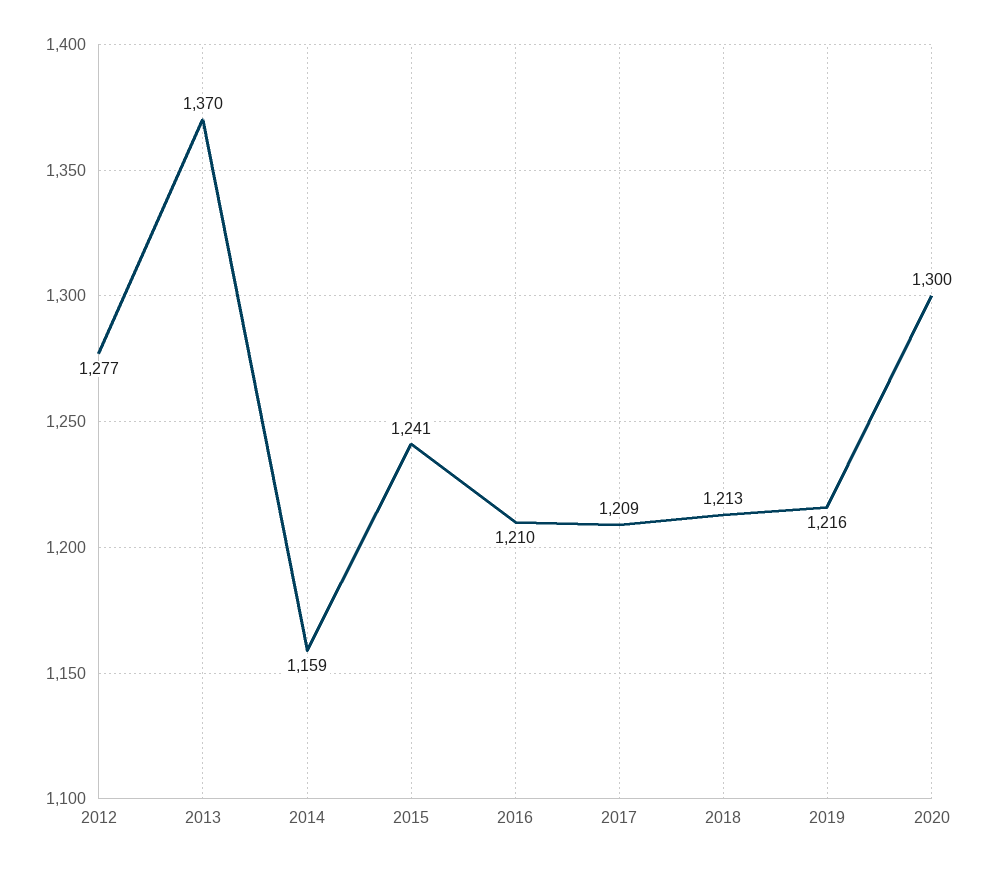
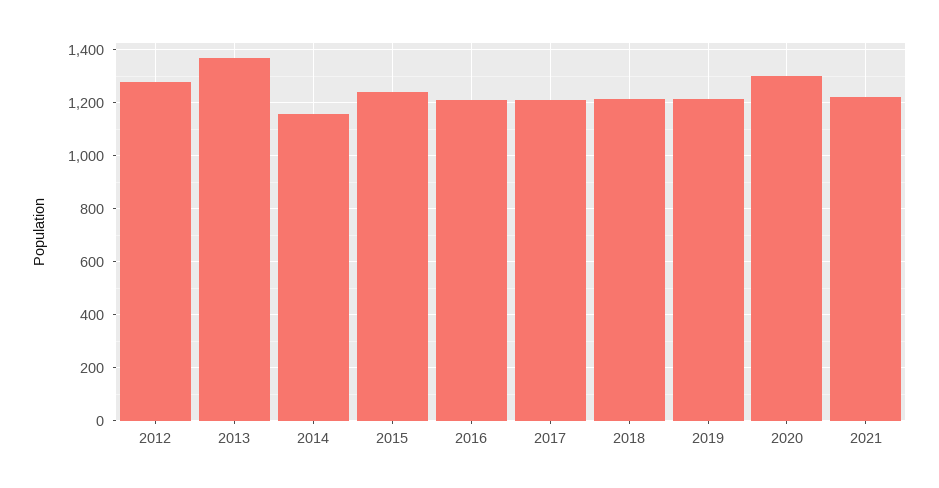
2021: none -> 1225

